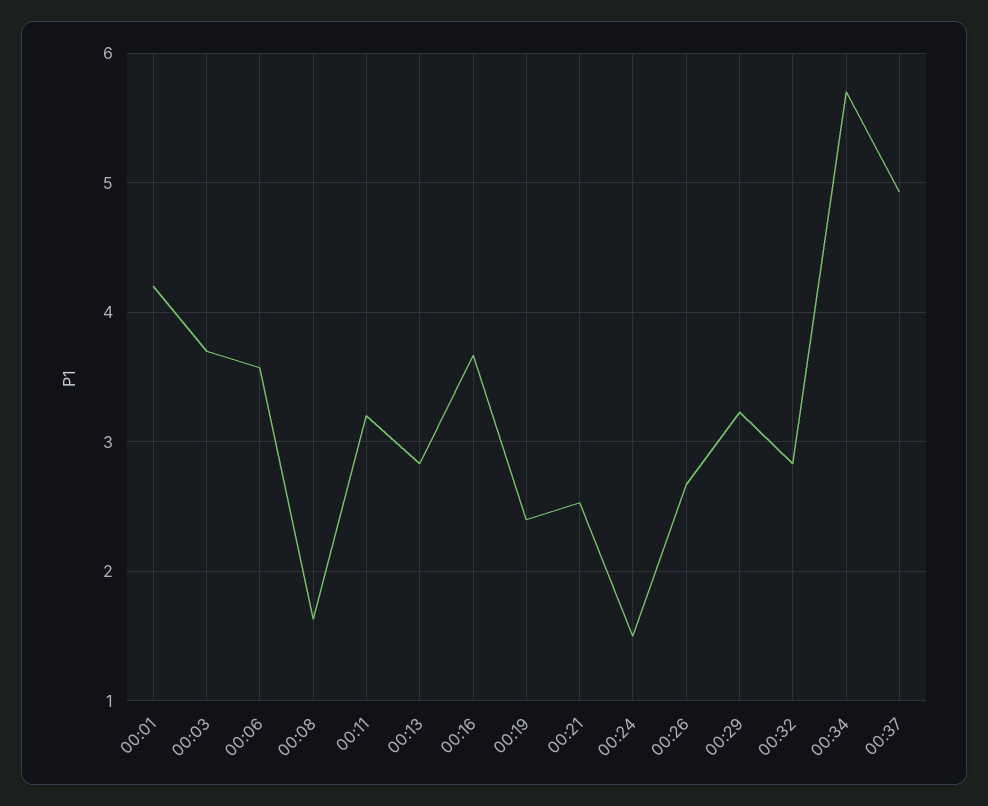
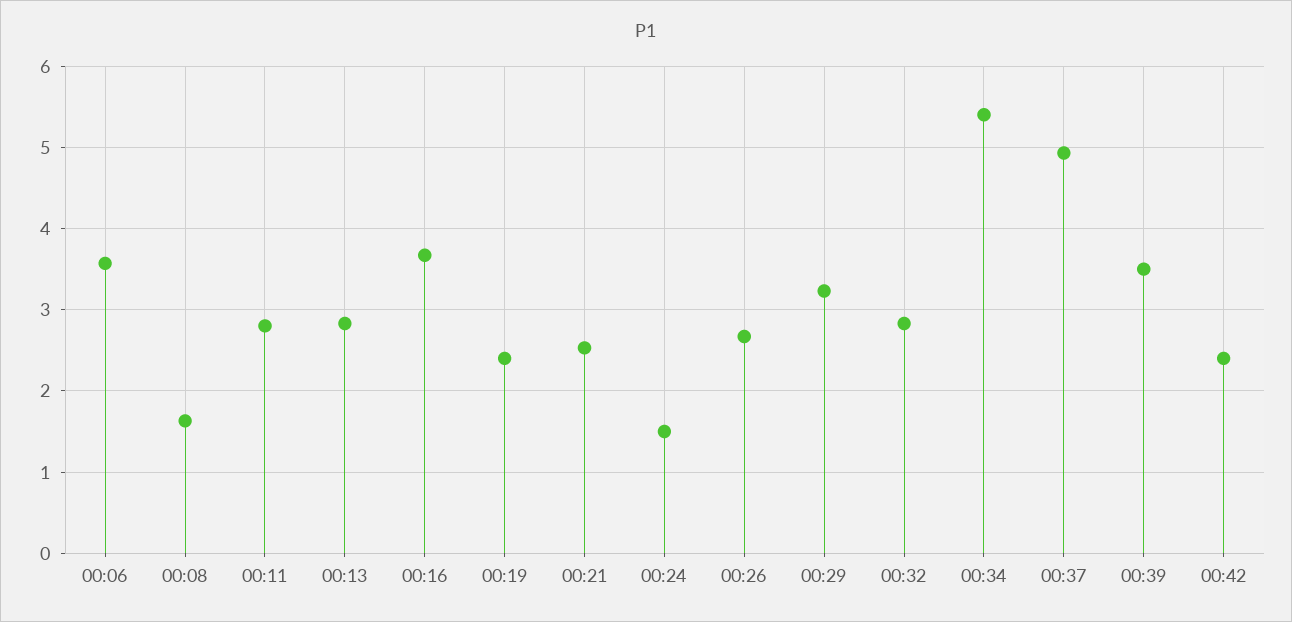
00:01: 4.2 -> none
00:03: 3.7 -> none
00:11: 3.2 -> 2.8
00:34: 5.7 -> 5.4
00:39: none -> 3.5
00:42: none -> 2.4

